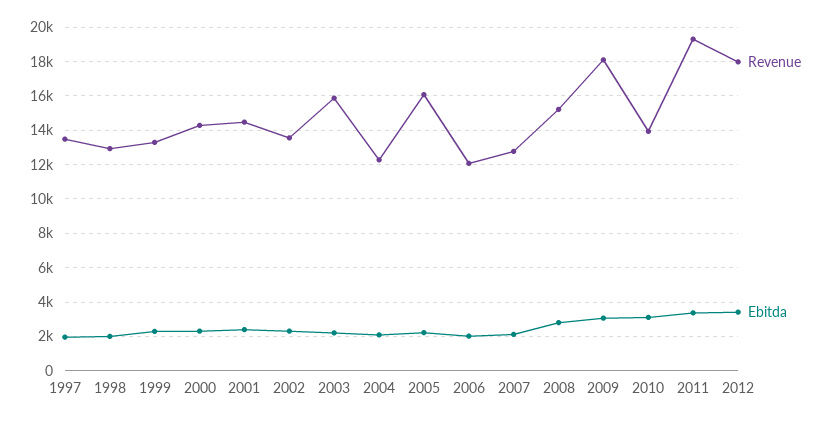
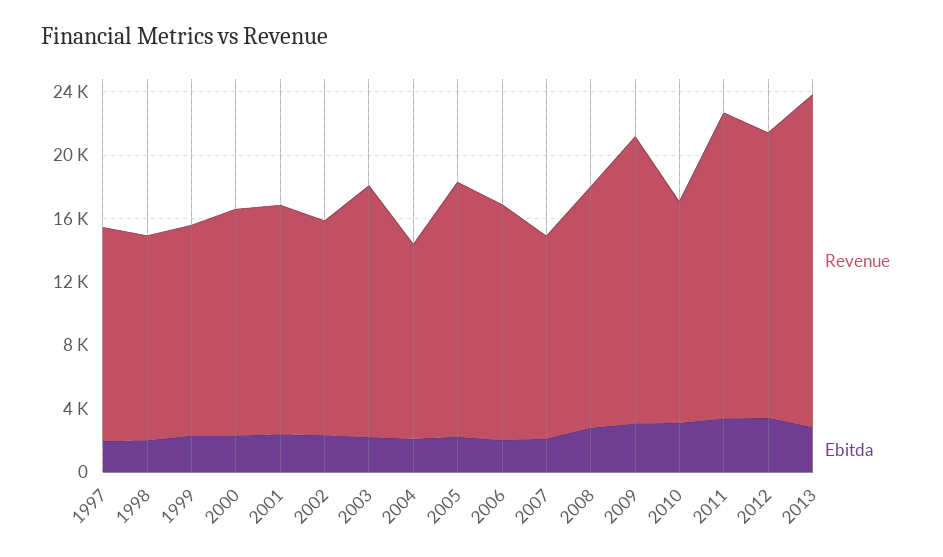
Revenue, 2006: 12000 -> 15000
Revenue, 2013: none -> 21000
Ebitda, 2013: none -> 3000

